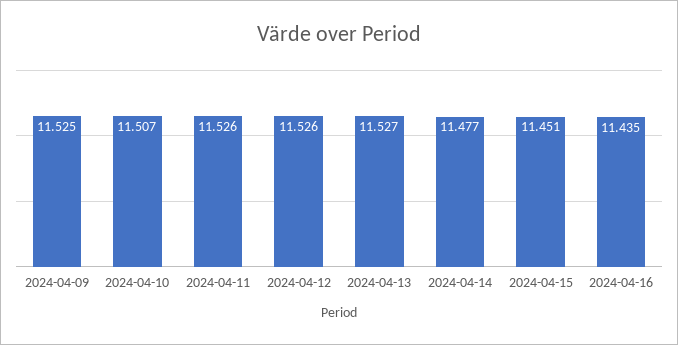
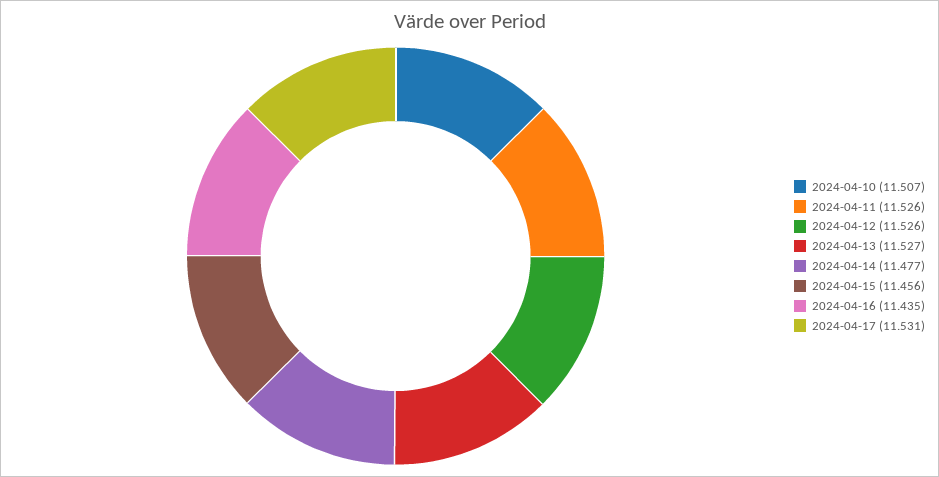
2024-04-09: 11.525 -> none
2024-04-15: 11.451 -> 11.456
2024-04-17: none -> 11.531

